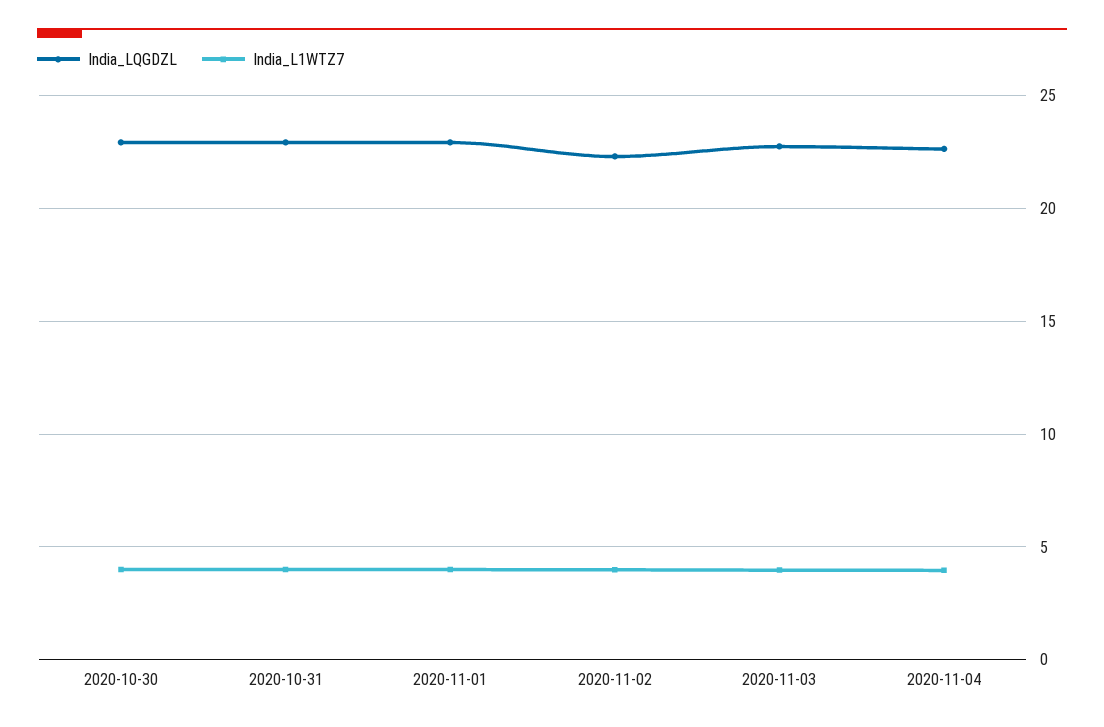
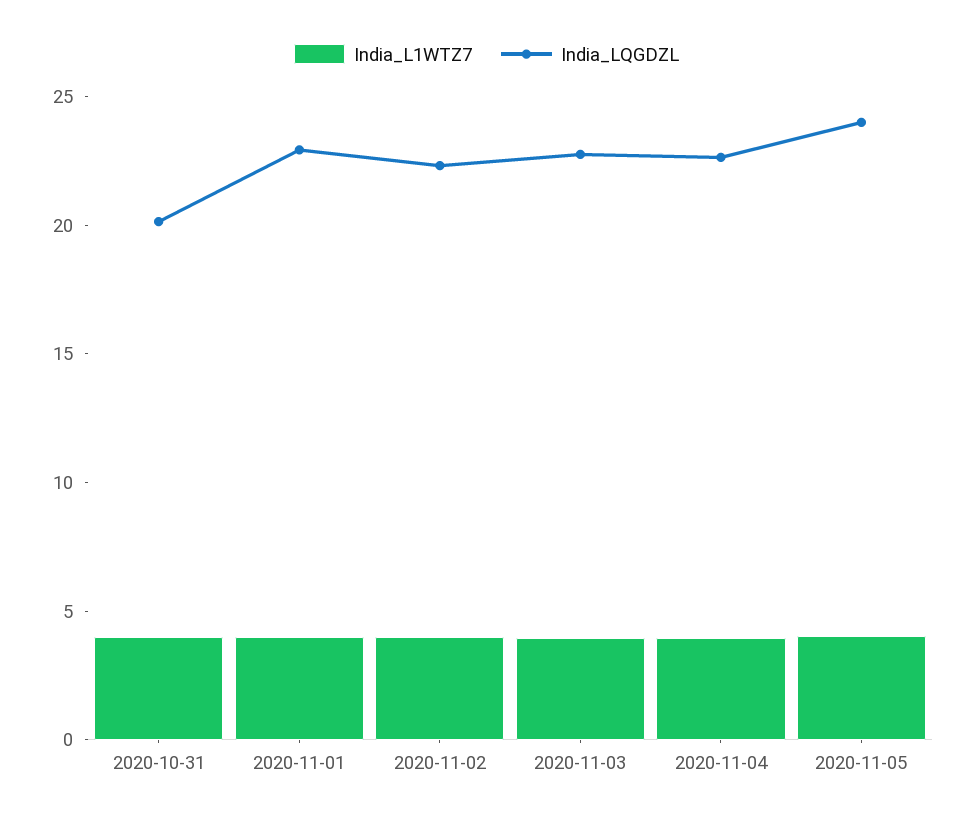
India_LQGDZL, 2020-10-30: 23 -> none
India_L1WTZ7, 2020-10-30: 4 -> none
India_LQGDZL, 2020-10-31: 23 -> 20
India_L1WTZ7, 2020-11-05: none -> 4
India_LQGDZL, 2020-11-05: none -> 24

